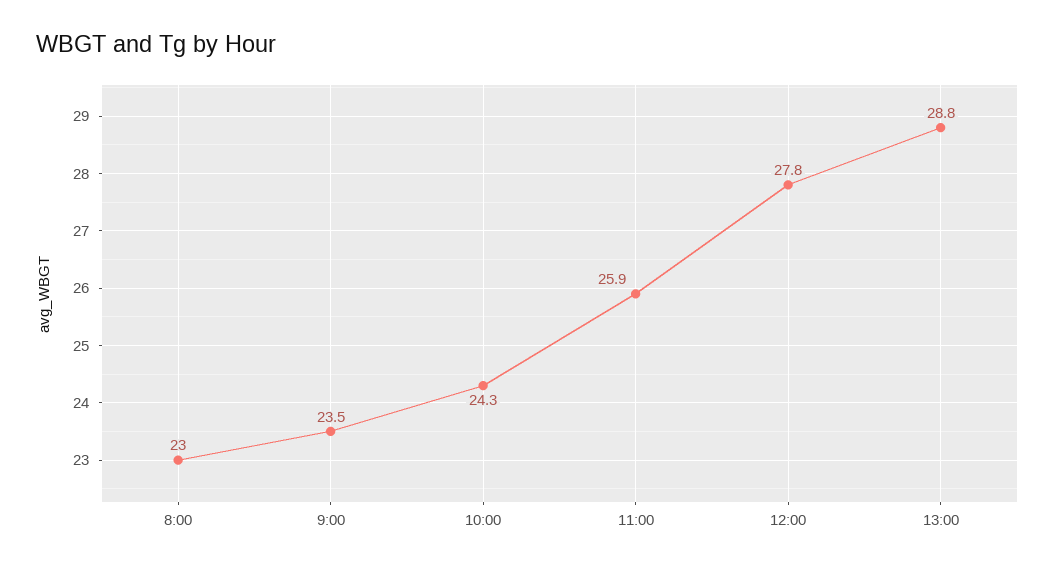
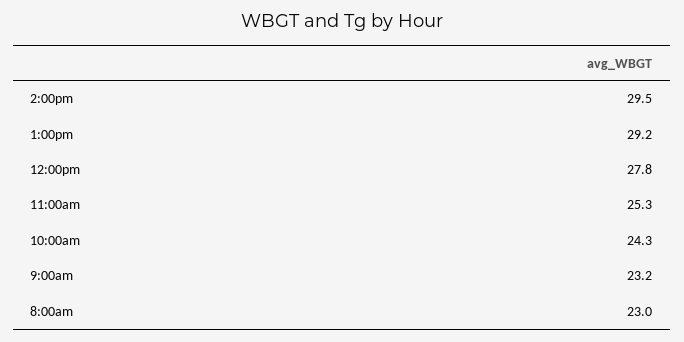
9:00: 23.5 -> 23.2
11:00: 25.9 -> 25.3
13:00: 28.8 -> 29.2
2:00pm: none -> 29.5

